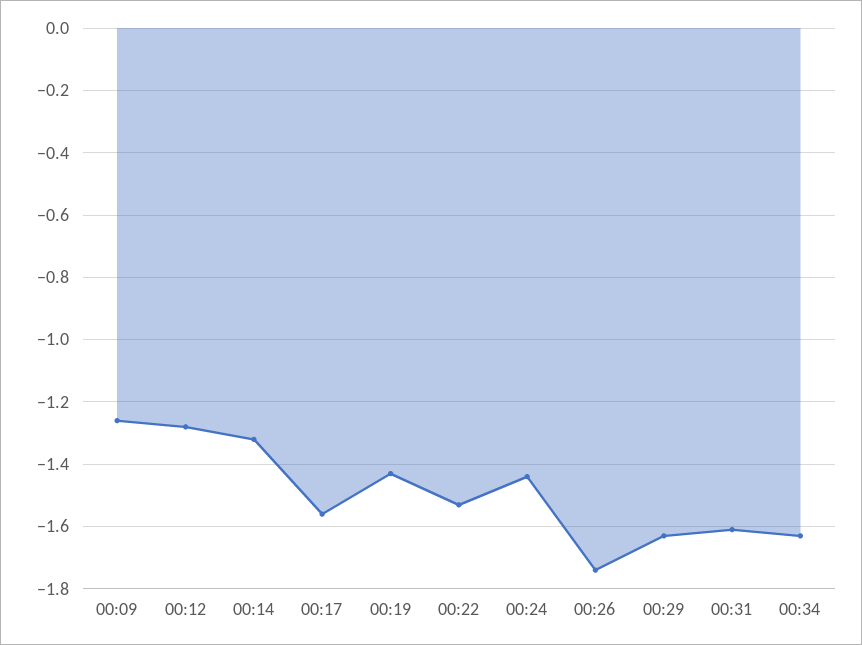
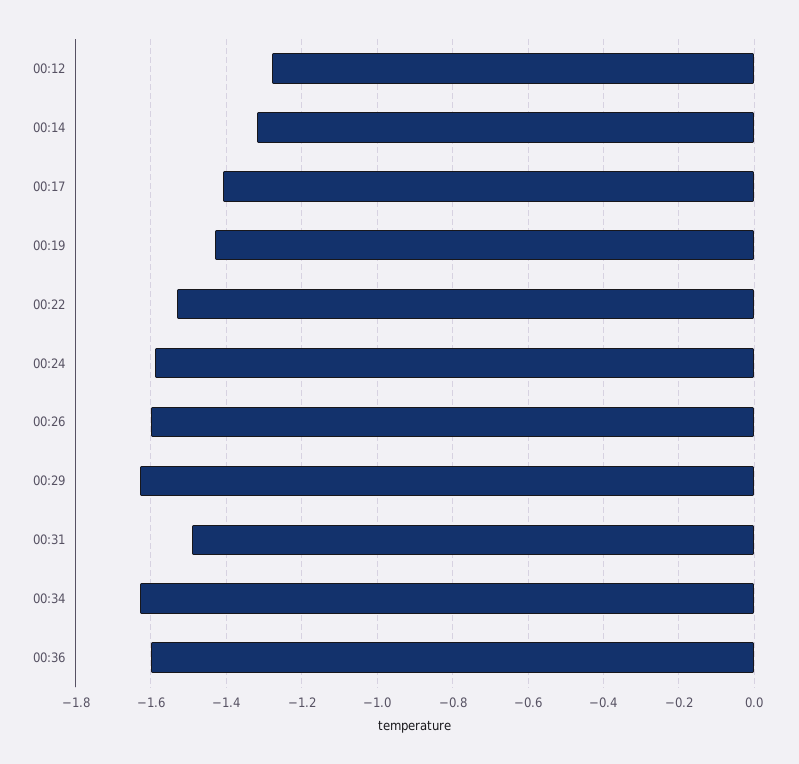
00:09: -1.25 -> none
00:17: -1.55 -> -1.4
00:24: -1.45 -> -1.6
00:26: -1.75 -> -1.6
00:31: -1.6 -> -1.5
00:36: none -> -1.6

